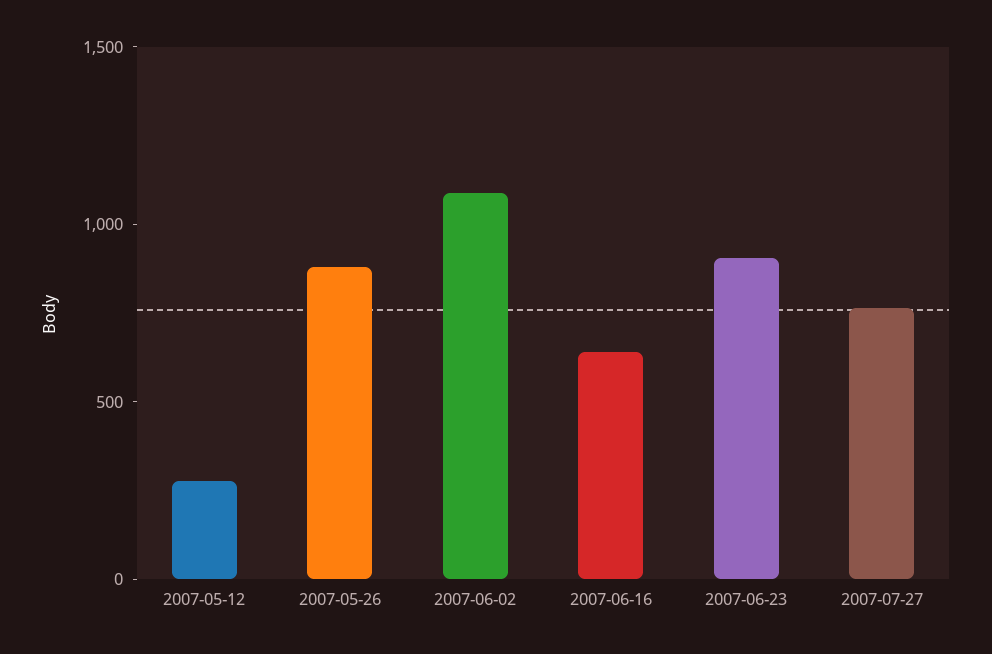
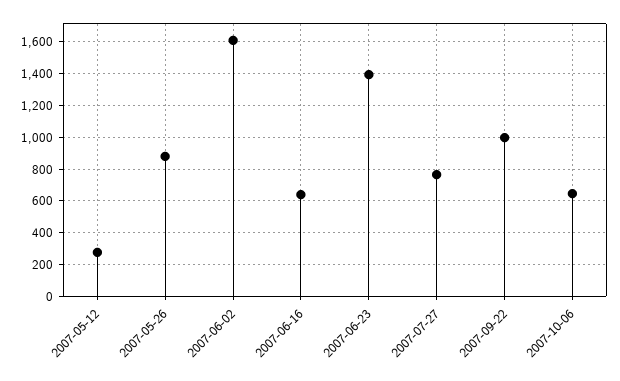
2007-06-02: 1100 -> 1600
2007-06-23: 900 -> 1400
2007-09-22: none -> 1000
2007-10-06: none -> 650

